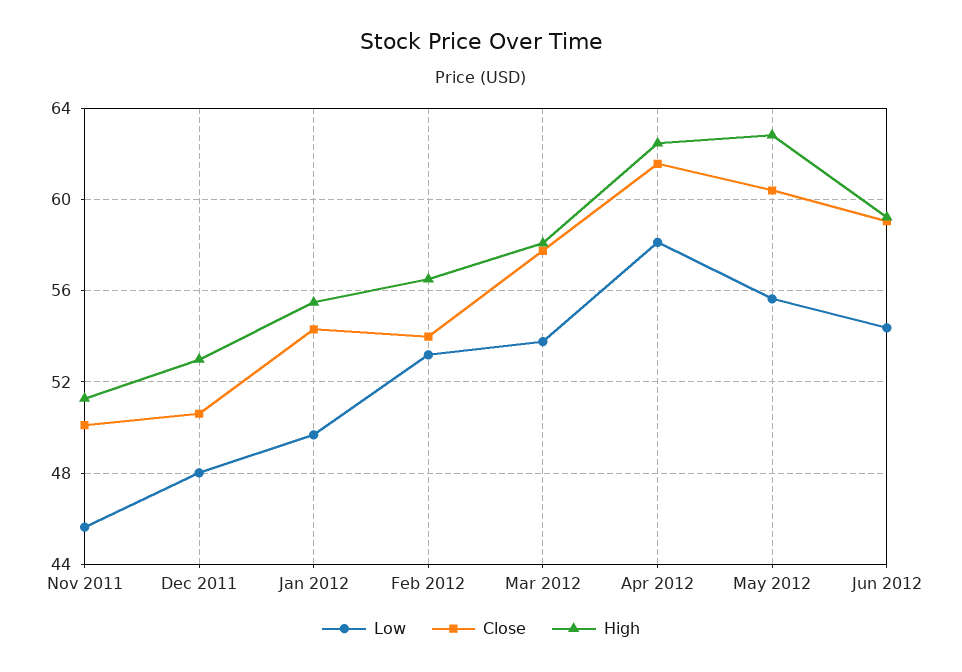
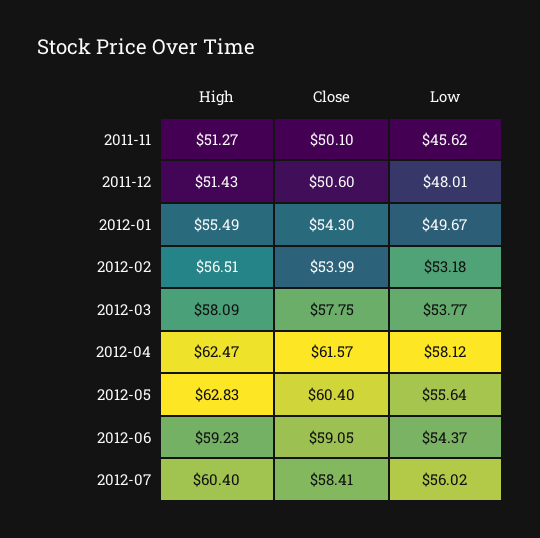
High, Dec 2011: 53 -> 51.43
High, 2012-07: none -> 60.4
Close, 2012-07: none -> 58.41
Low, 2012-07: none -> 56.02

